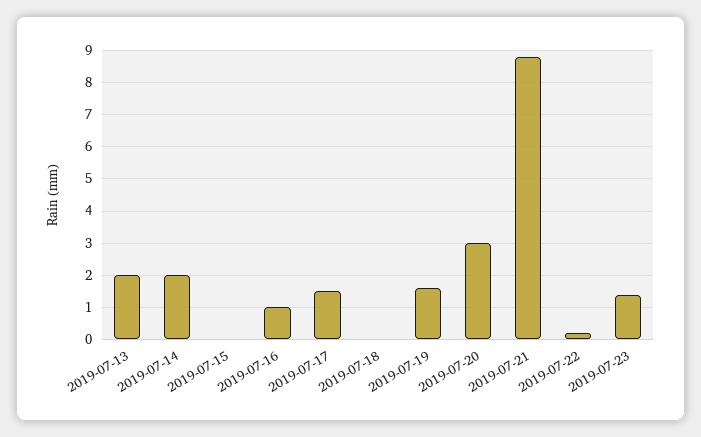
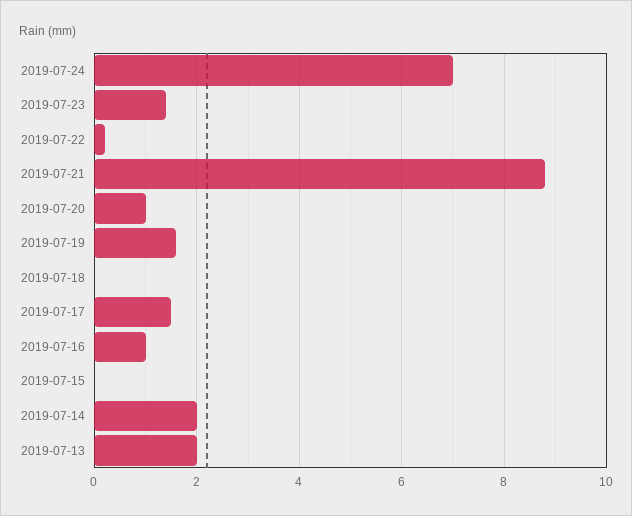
2019-07-20: 3 -> 1
2019-07-24: none -> 7

